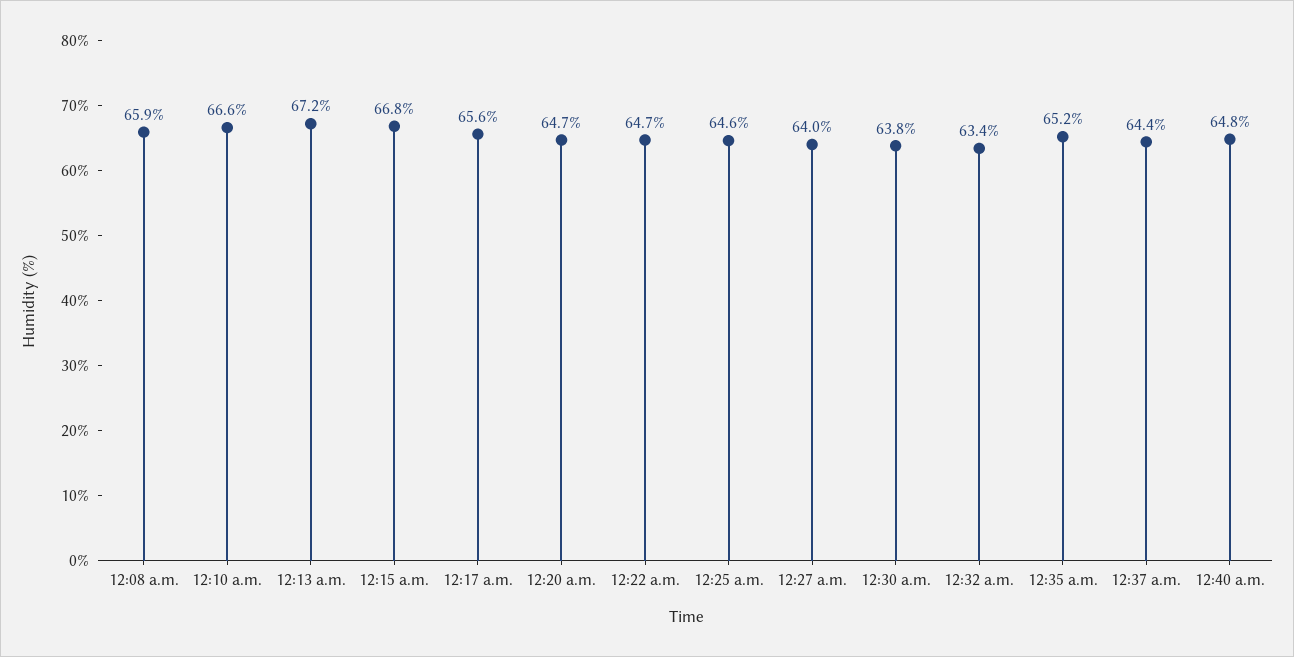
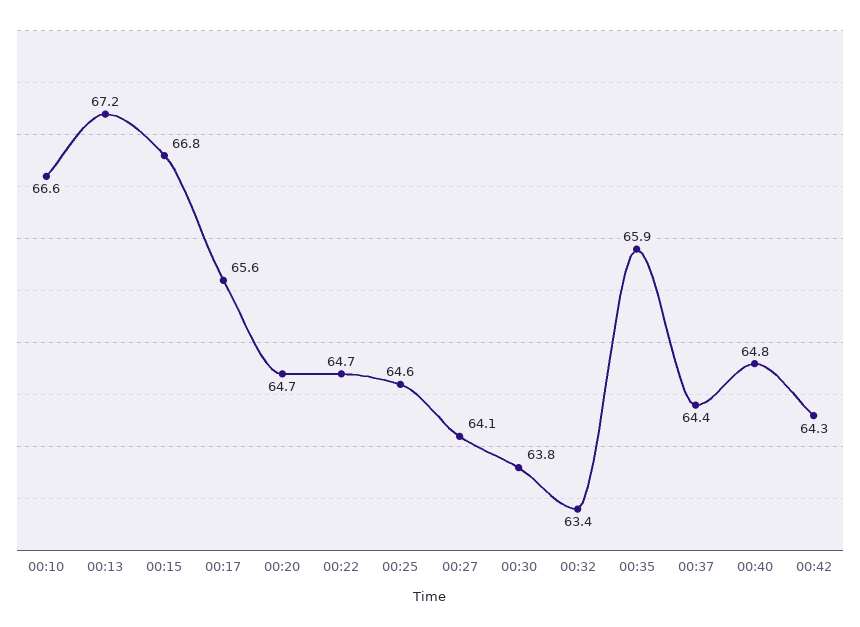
12:08 a.m.: 65.9 -> none
12:27 a.m.: 64 -> 64.1
12:35 a.m.: 65.2 -> 65.9
00:42: none -> 64.3

